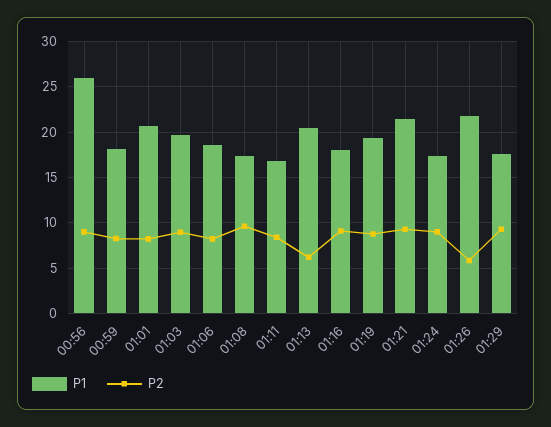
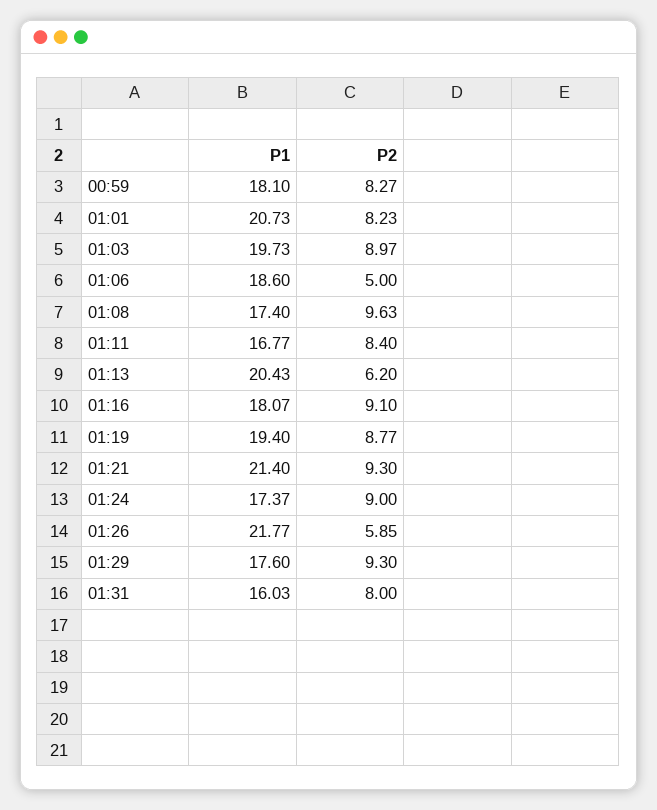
P1, 00:56: 26 -> none
P2, 00:56: 9 -> none
P2, 01:06: 8 -> 5
P1, 01:31: none -> 16.03
P2, 01:31: none -> 8

